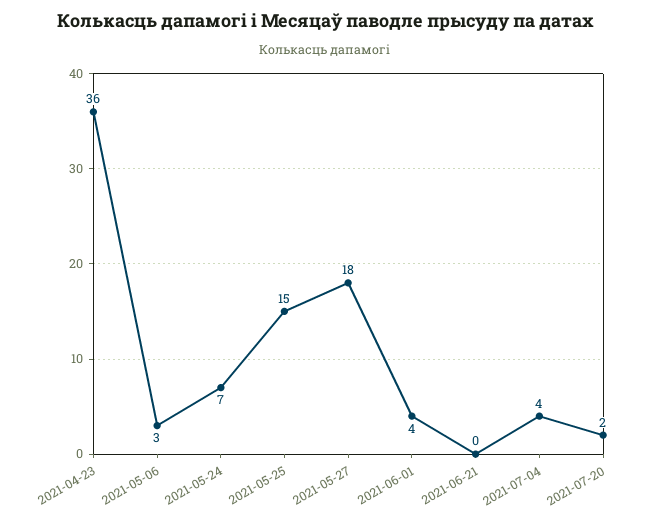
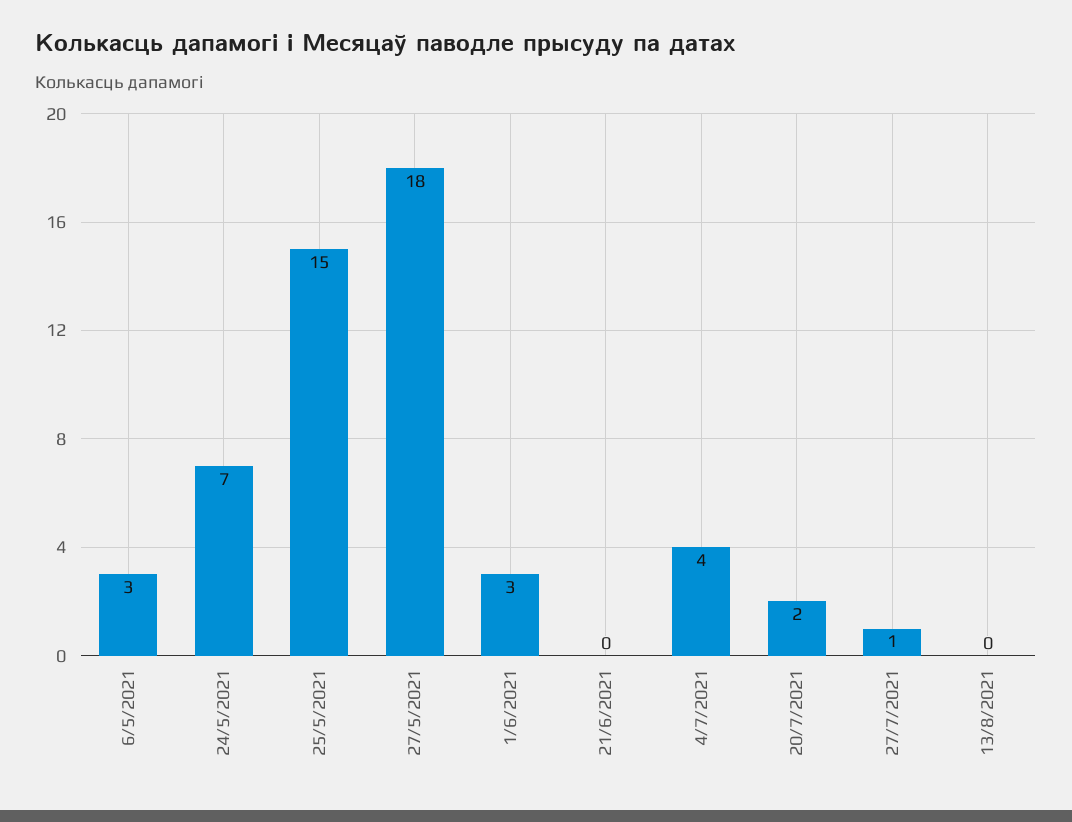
2021-04-23: 36 -> none
2021-06-01: 4 -> 3
27/7/2021: none -> 1
13/8/2021: none -> 0

